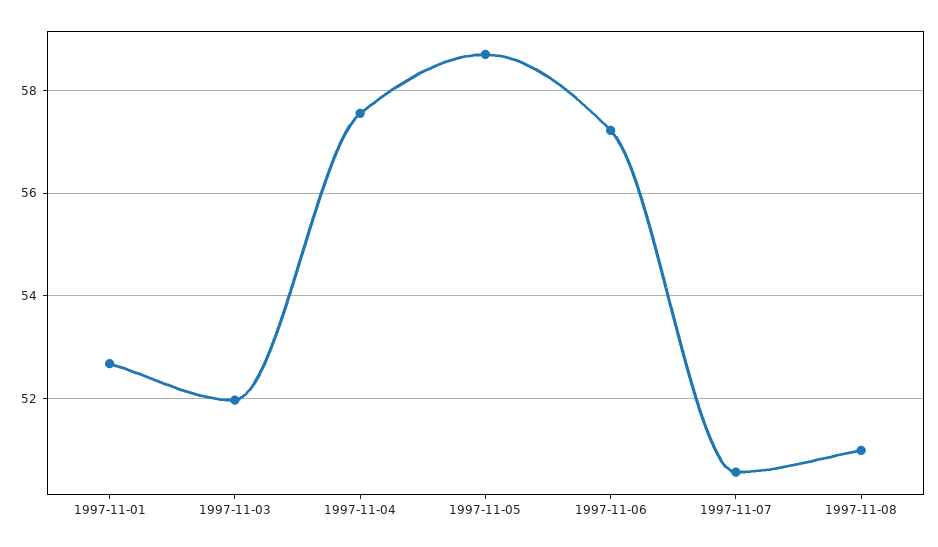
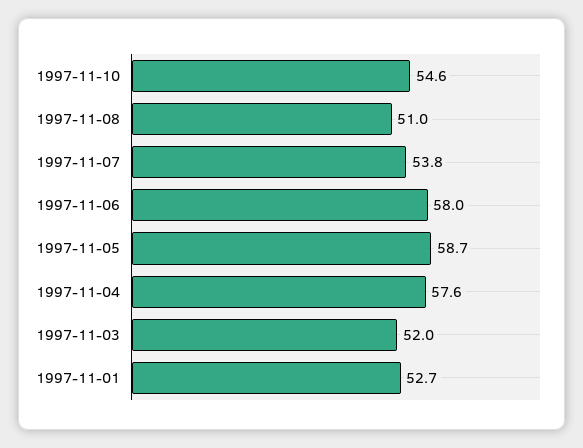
1997-11-06: 57.2 -> 58
1997-11-07: 50.6 -> 53.8
1997-11-10: none -> 54.6

